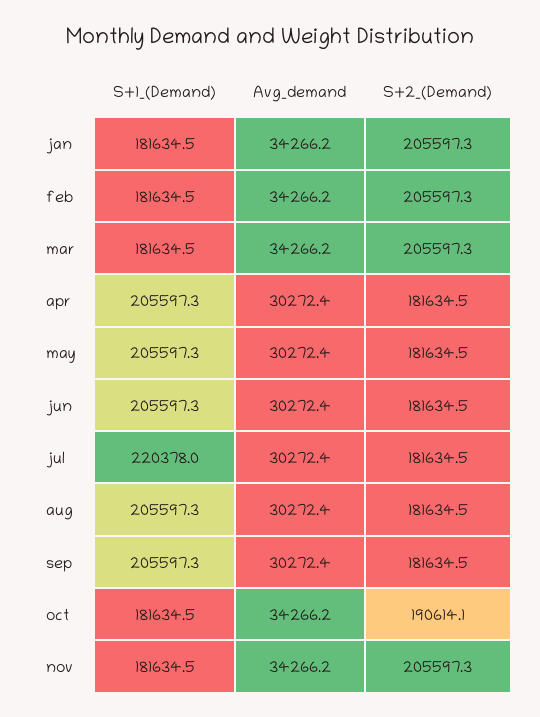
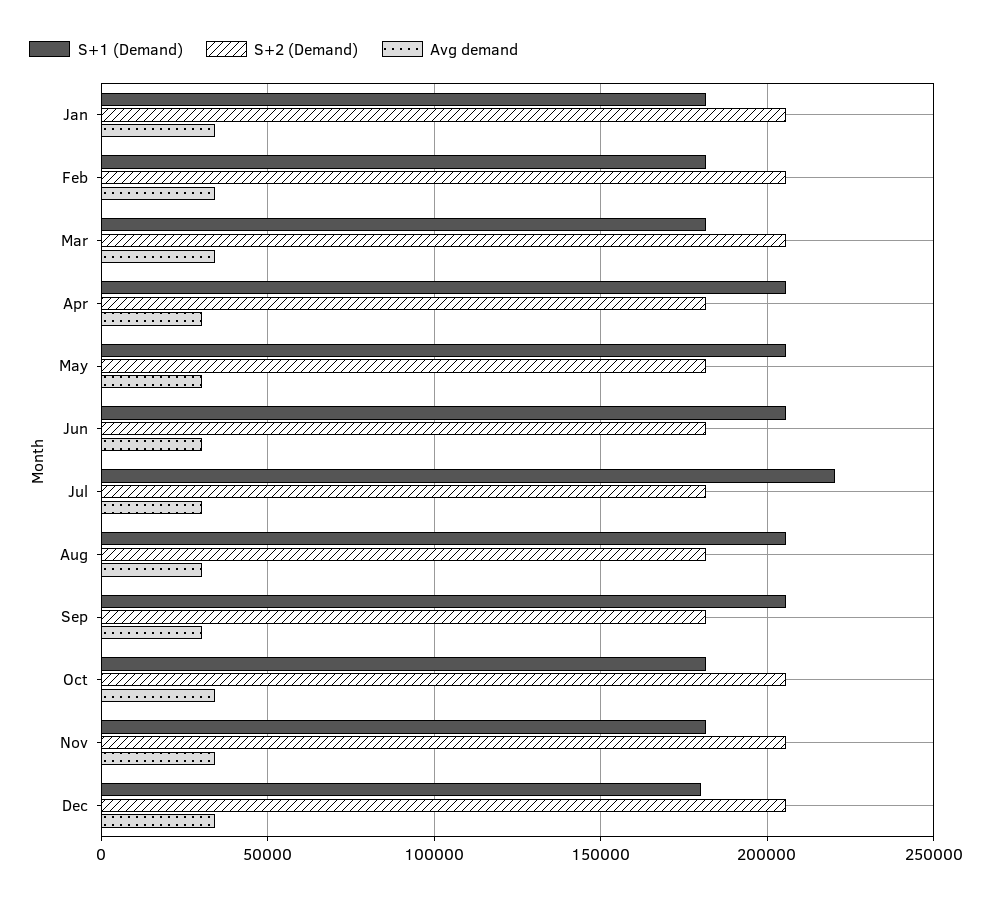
S+2_(Demand), oct: 190614.1 -> 205000
S+1_(Demand), Dec: none -> 180000
S+2_(Demand), Dec: none -> 205000
Avg_demand, Dec: none -> 35000

